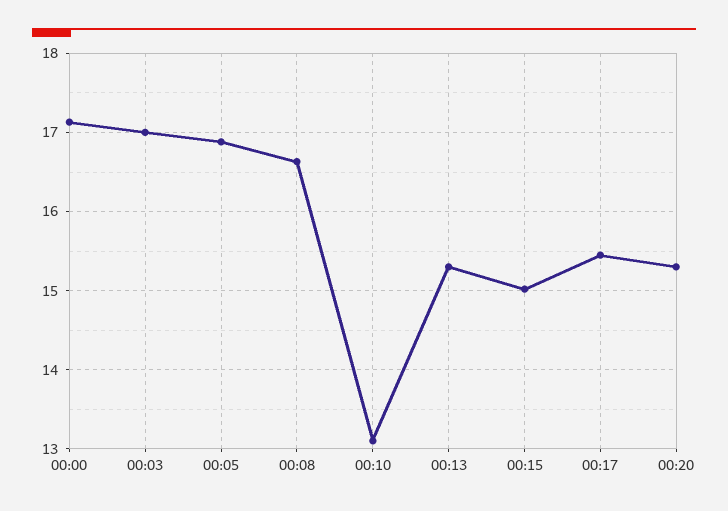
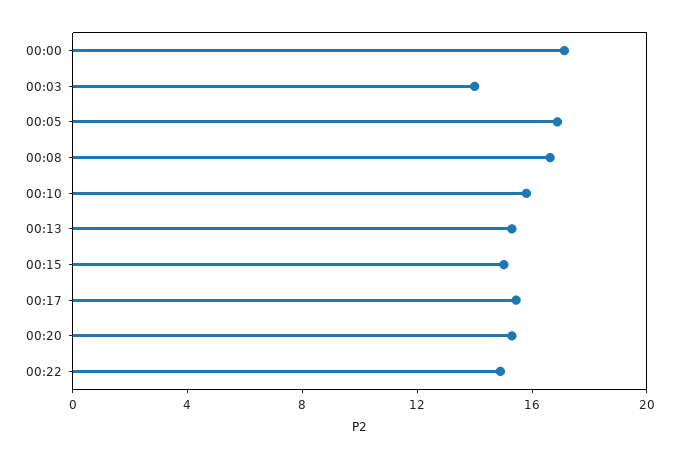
00:03: 17 -> 14
00:10: 13.1 -> 16
00:22: none -> 15

